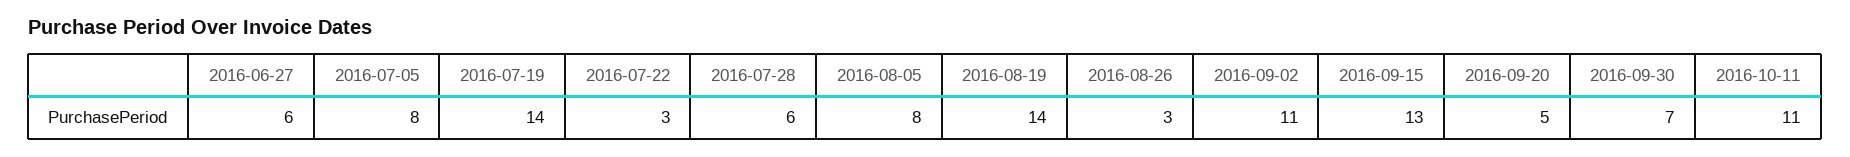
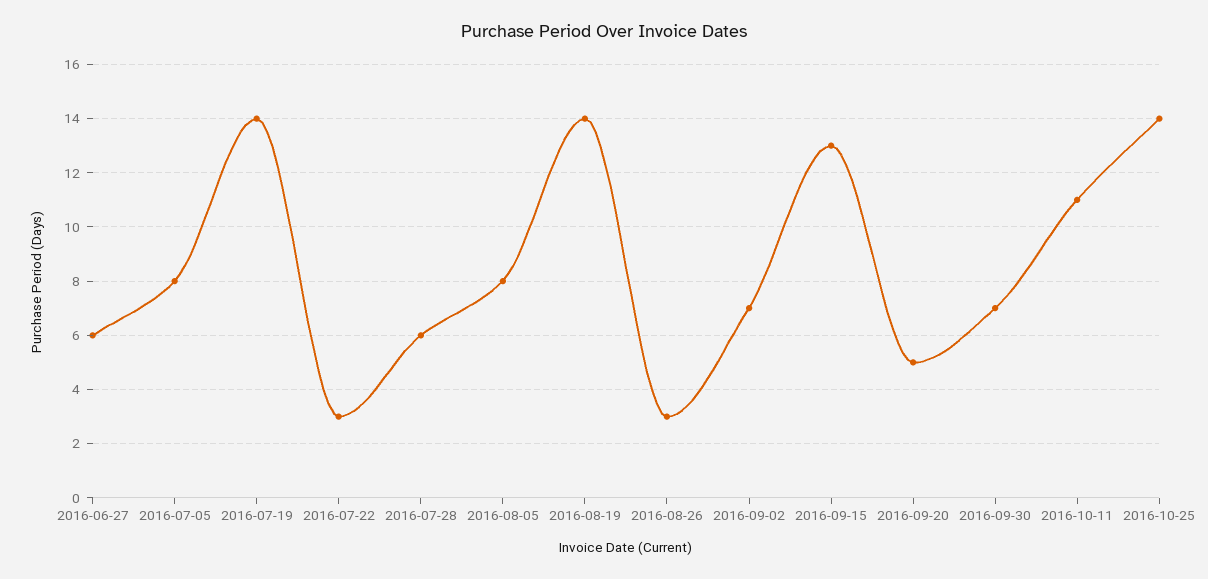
2016-09-02: 11 -> 7
2016-10-25: none -> 14

